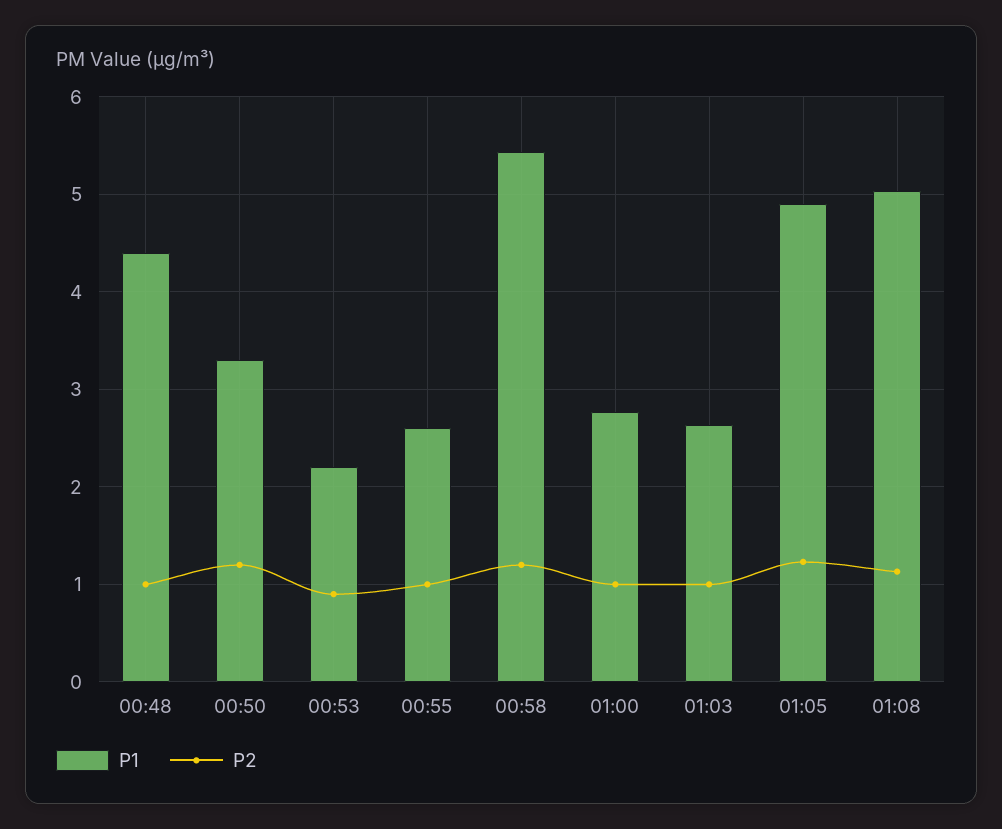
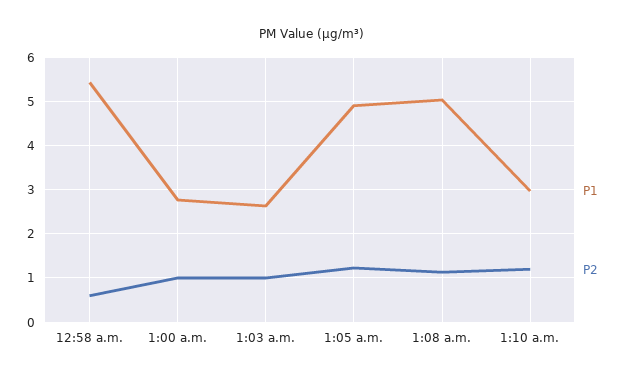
P1, 00:48: 4.4 -> none
P2, 00:48: 1 -> none
P1, 00:50: 3.3 -> none
P2, 00:50: 1.2 -> none
P1, 00:53: 2.2 -> none
P2, 00:53: 0.9 -> none
P1, 00:55: 2.6 -> none
P2, 00:55: 1 -> none
P2, 00:58: 1.2 -> 0.6
P1, 1:10 a.m.: none -> 3
P2, 1:10 a.m.: none -> 1.2

